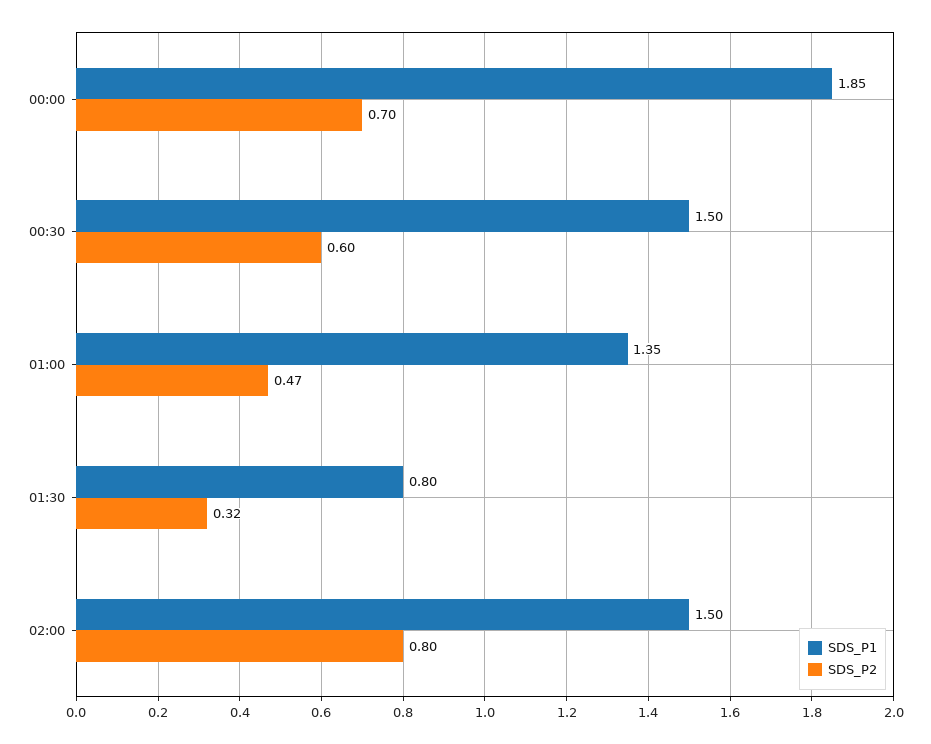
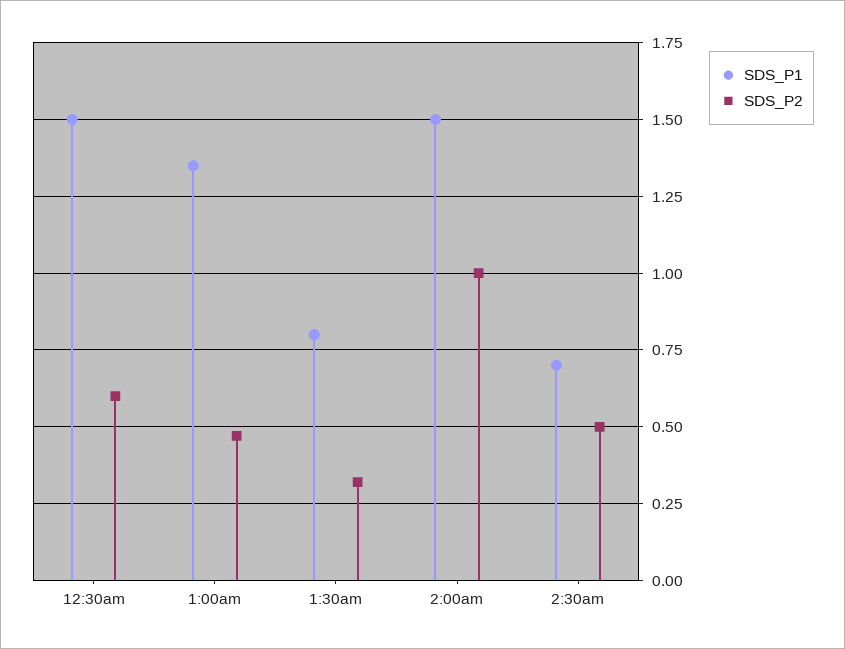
SDS_P1, 00:00: 1.85 -> none
SDS_P2, 00:00: 0.7 -> none
SDS_P2, 02:00: 0.8 -> 1
SDS_P1, 2:30am: none -> 0.7
SDS_P2, 2:30am: none -> 0.5

